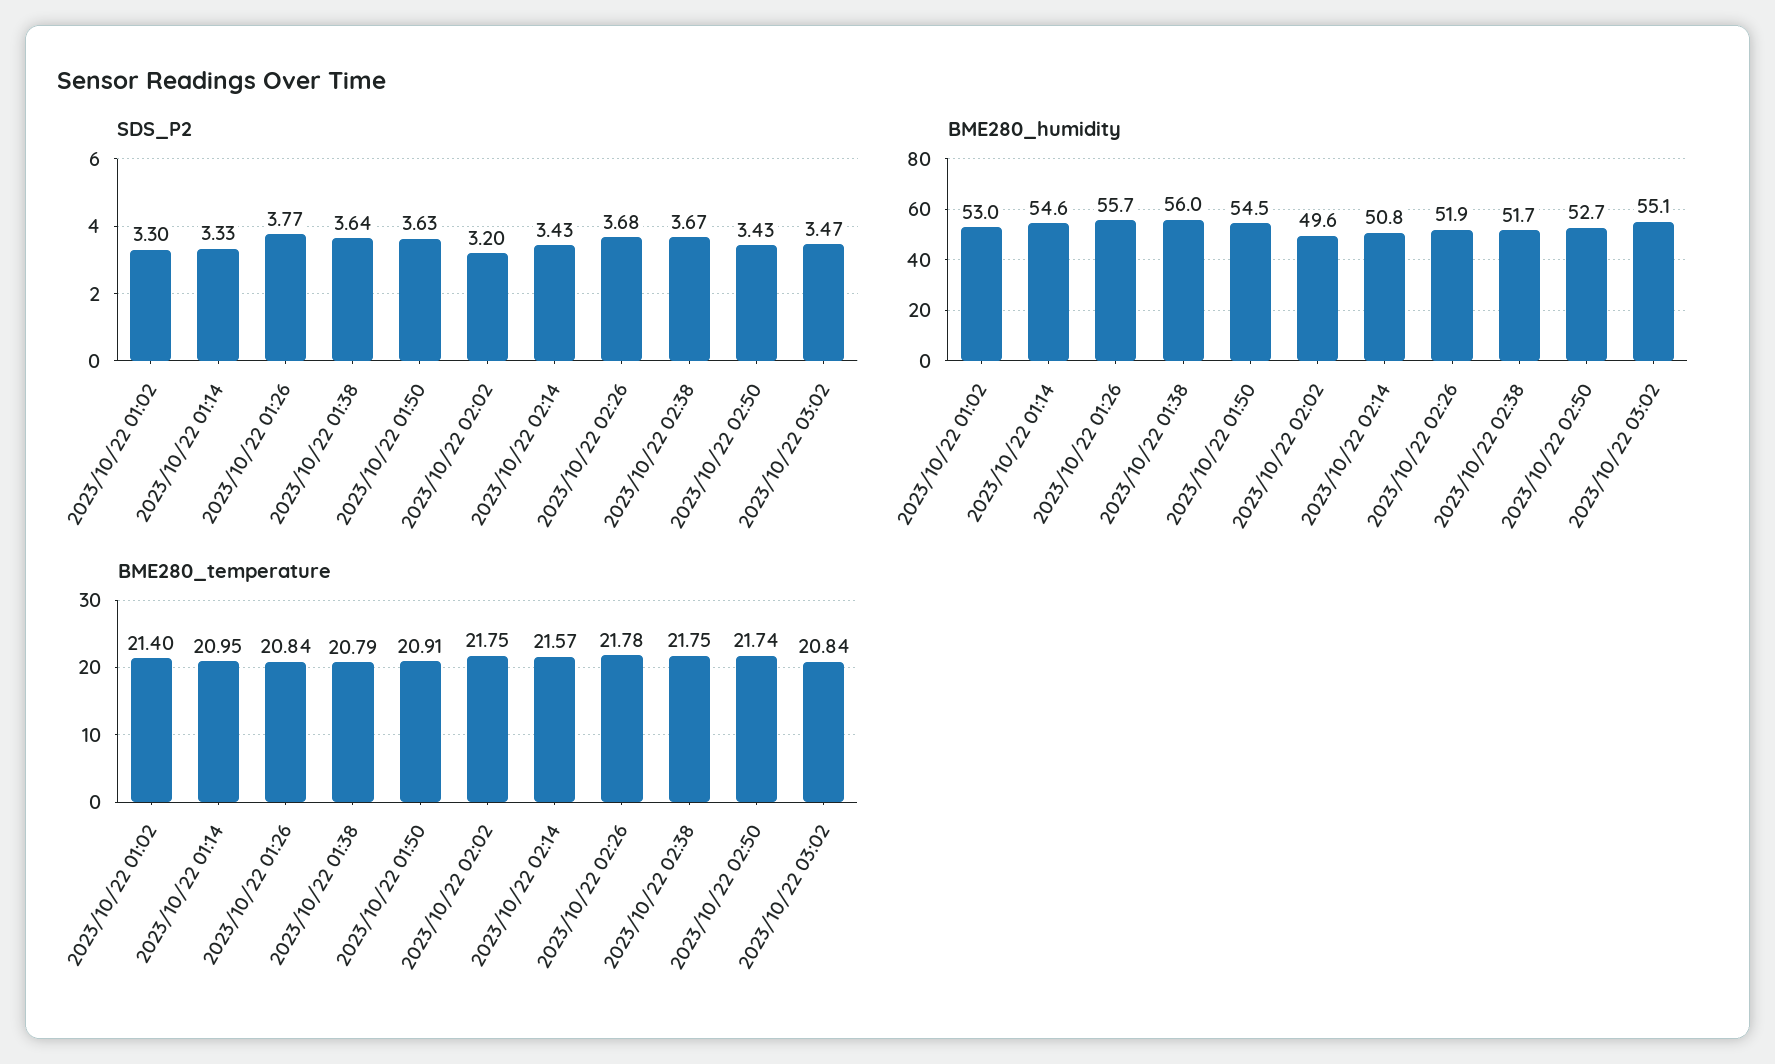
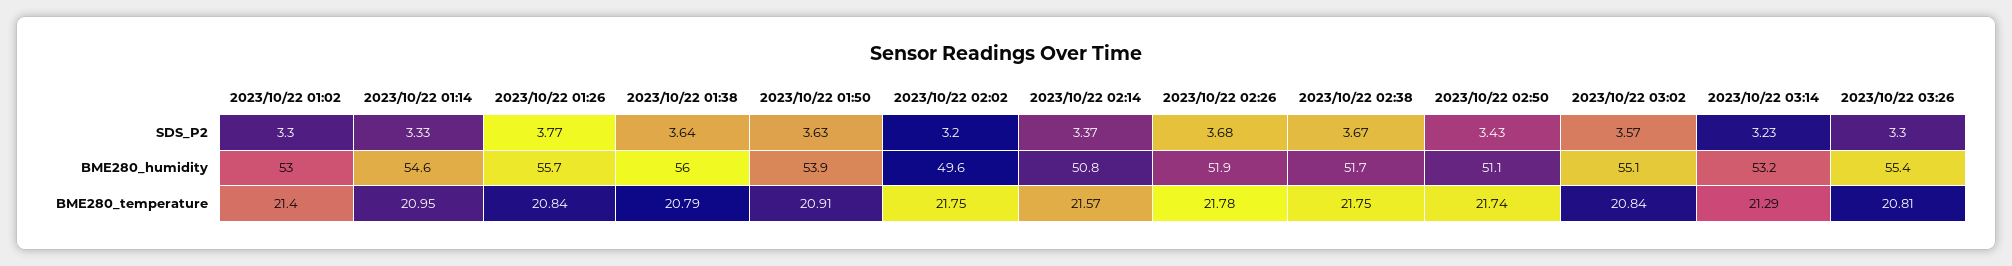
SDS_P2, 2023/10/22 02:14: 3.43 -> 3.37
SDS_P2, 2023/10/22 03:02: 3.47 -> 3.57
BME280_humidity, 2023/10/22 01:50: 54.5 -> 53.9
BME280_humidity, 2023/10/22 02:50: 52.7 -> 51.1
SDS_P2, 2023/10/22 03:14: none -> 3.23
SDS_P2, 2023/10/22 03:26: none -> 3.3
BME280_humidity, 2023/10/22 03:14: none -> 53.2
BME280_humidity, 2023/10/22 03:26: none -> 55.4
BME280_temperature, 2023/10/22 03:14: none -> 21.29
BME280_temperature, 2023/10/22 03:26: none -> 20.81

